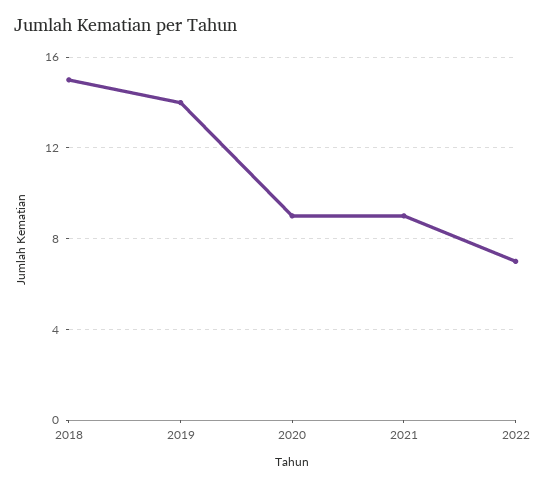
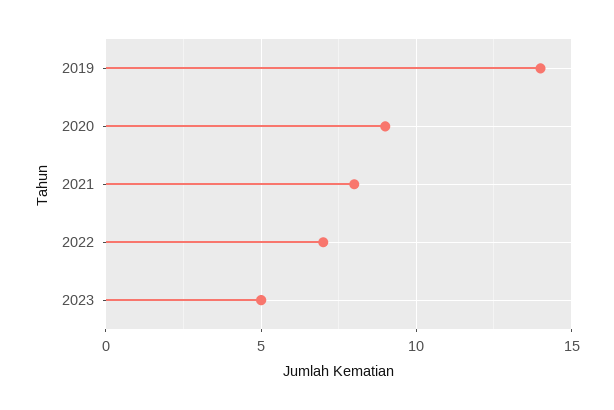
2018: 15 -> none
2021: 9 -> 8
2023: none -> 5

